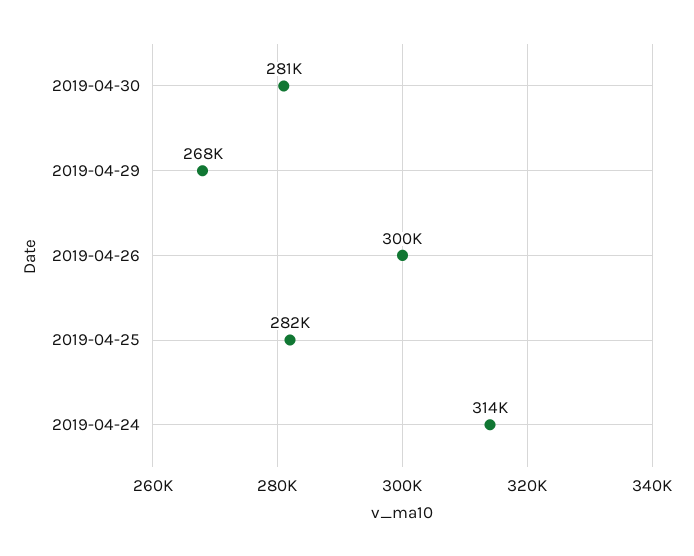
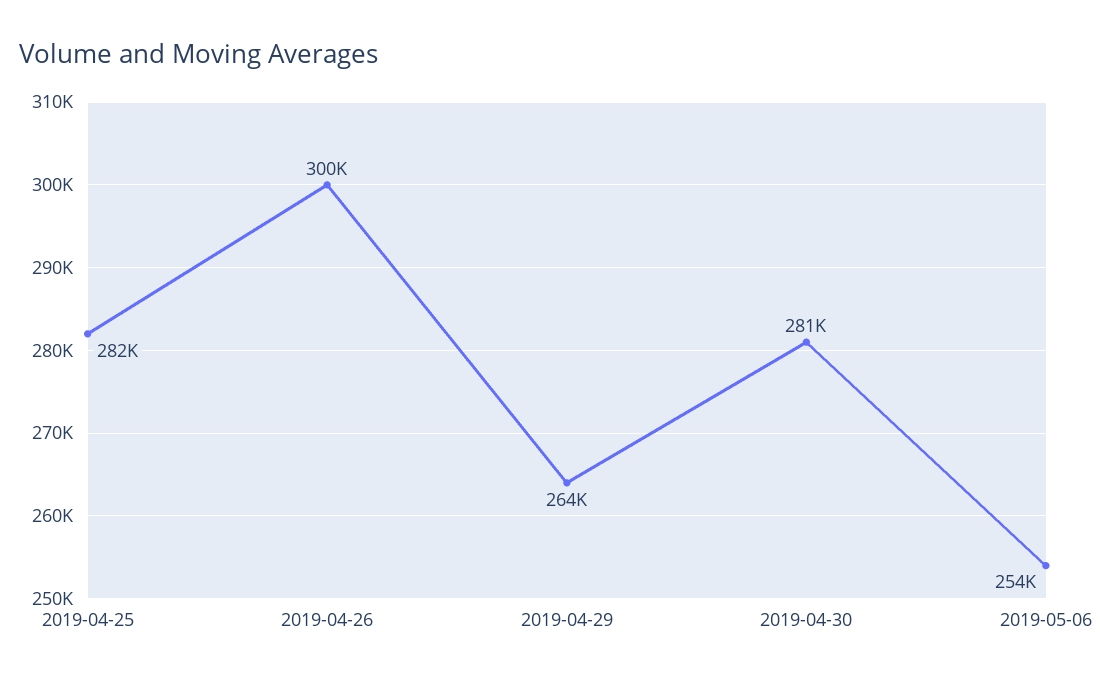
2019-04-29: 268000 -> 264000
2019-04-24: 314000 -> none
2019-05-06: none -> 254000

